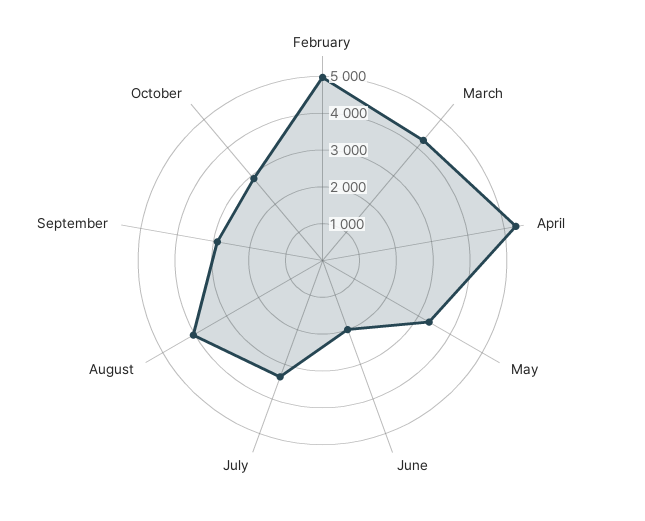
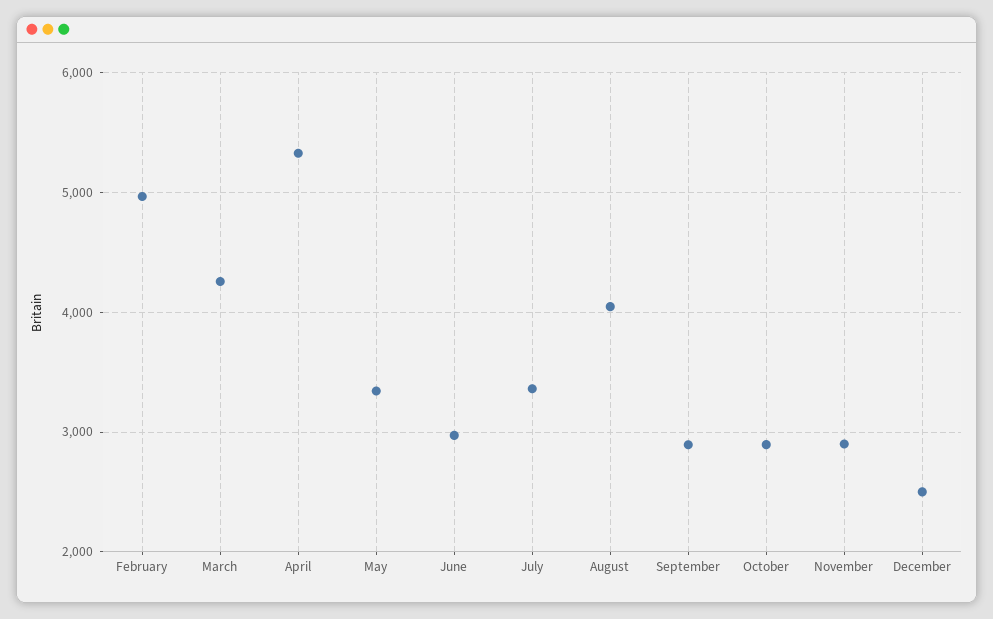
June: 2000 -> 3000
November: none -> 2900
December: none -> 2500

